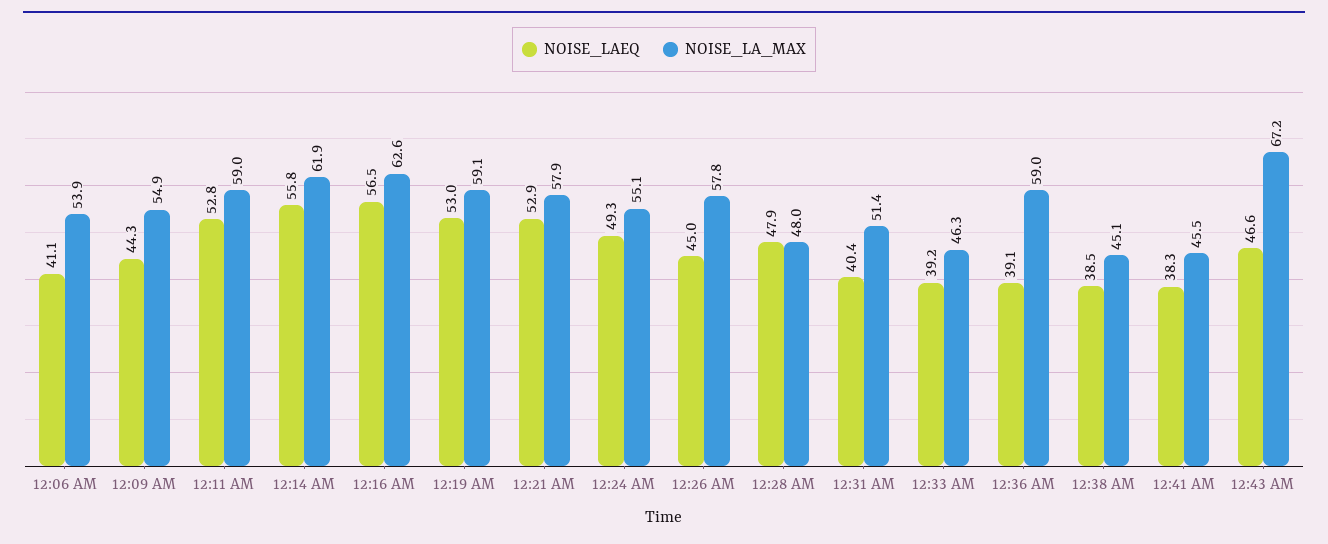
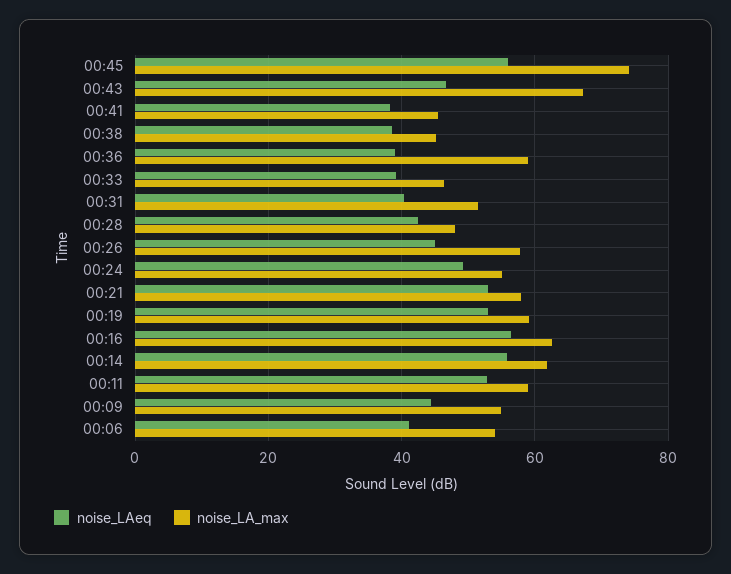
NOISE_LAEQ, 12:28 AM: 47.9 -> 42
NOISE_LAEQ, 00:45: none -> 56
NOISE_LA_MAX, 00:45: none -> 74

